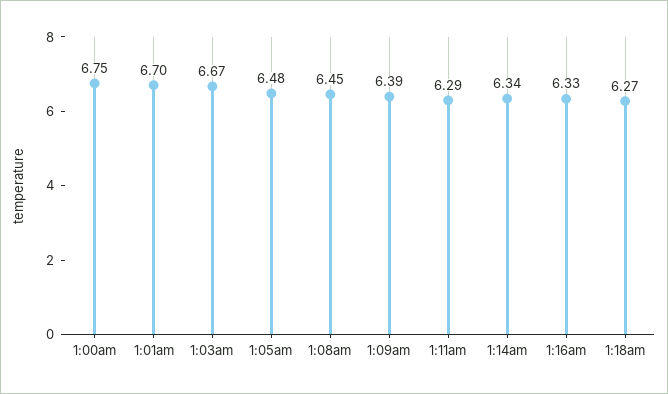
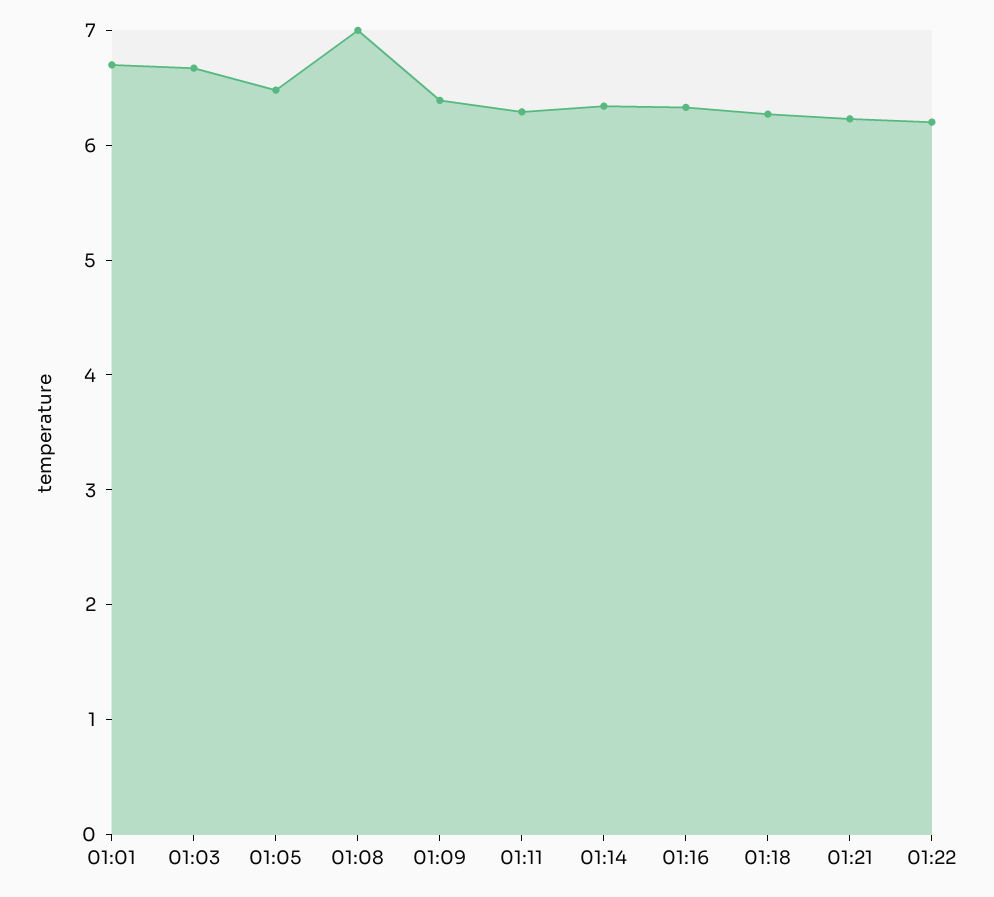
1:00am: 6.75 -> none
1:08am: 6.45 -> 7
01:21: none -> 6.2
01:22: none -> 6.2

